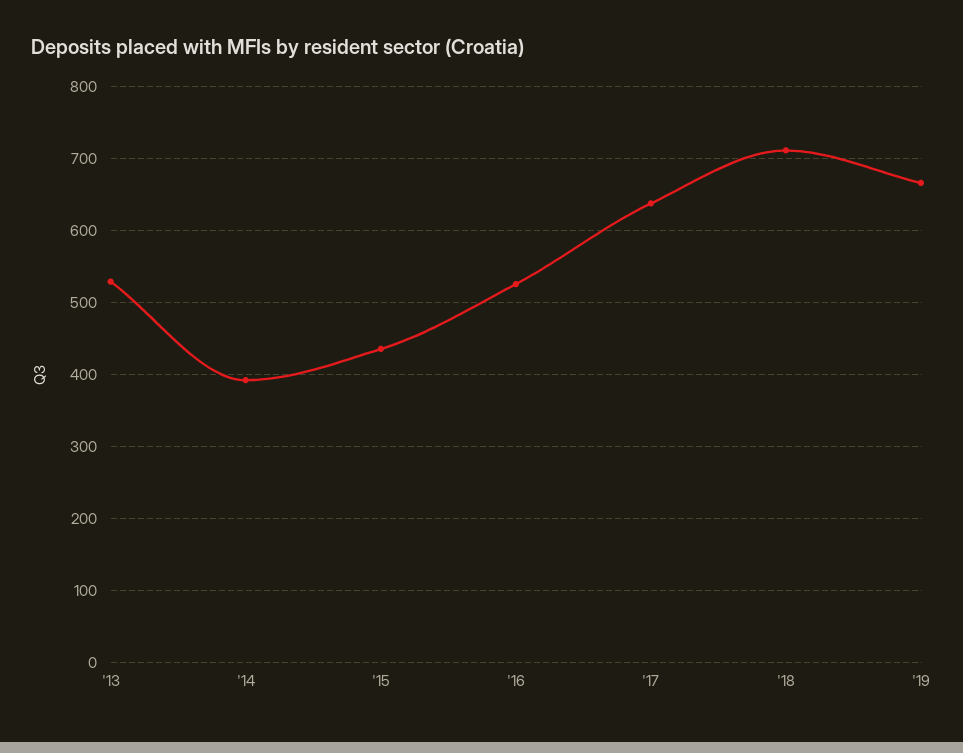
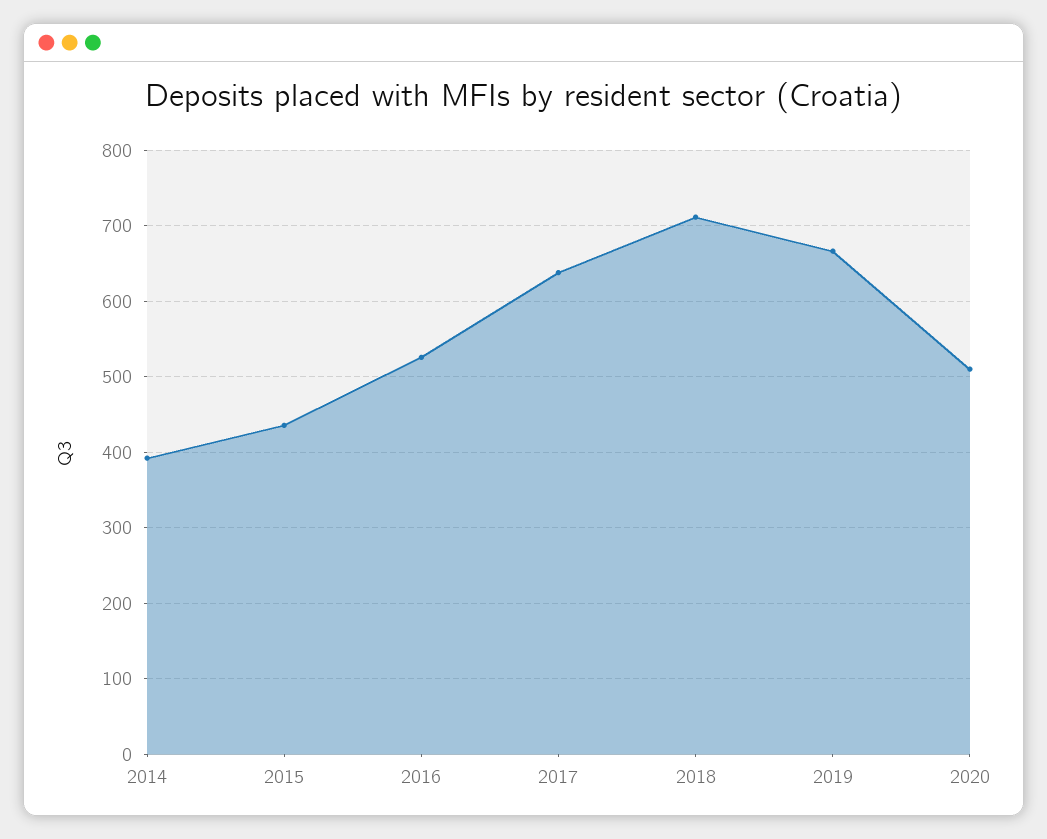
'13: 530 -> none
2020: none -> 510

